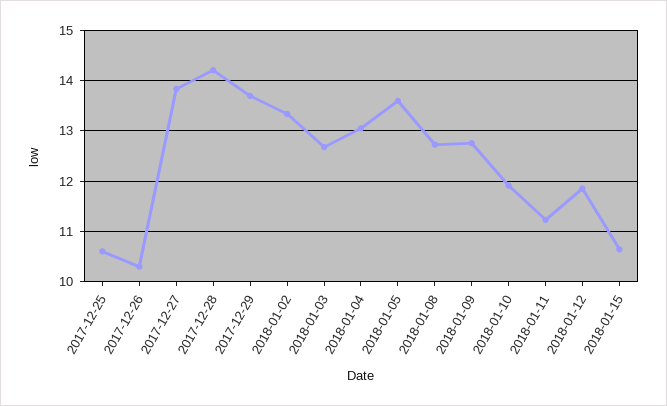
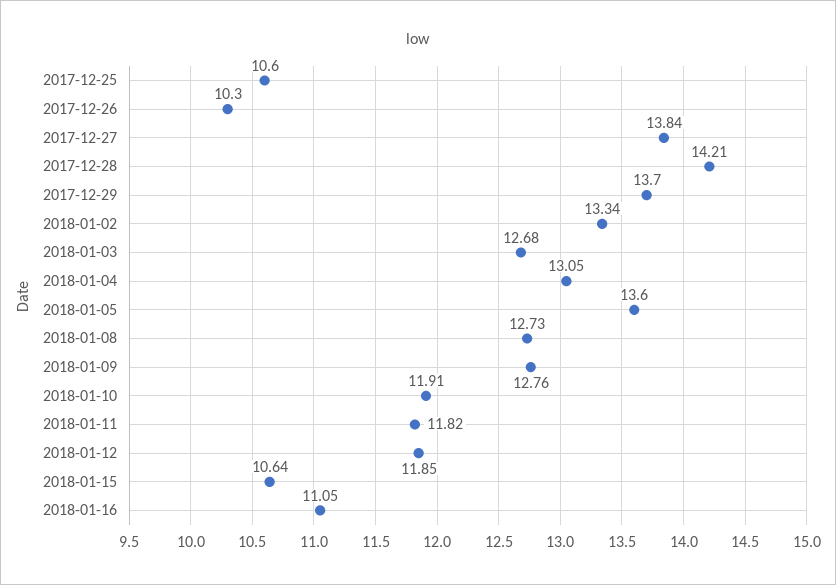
2018-01-11: 11.2 -> 11.82
2018-01-16: none -> 11.05

